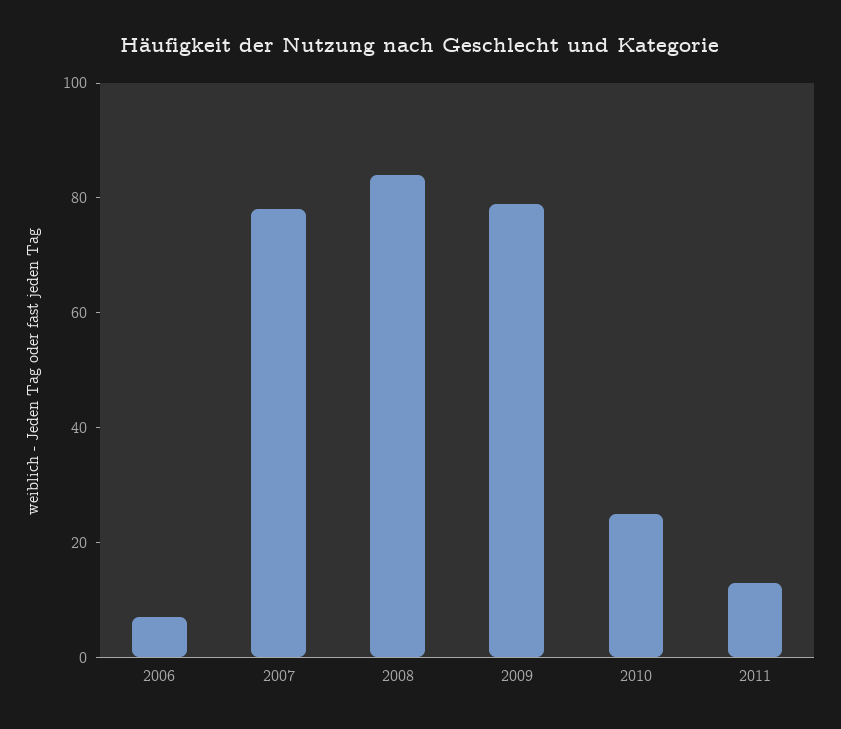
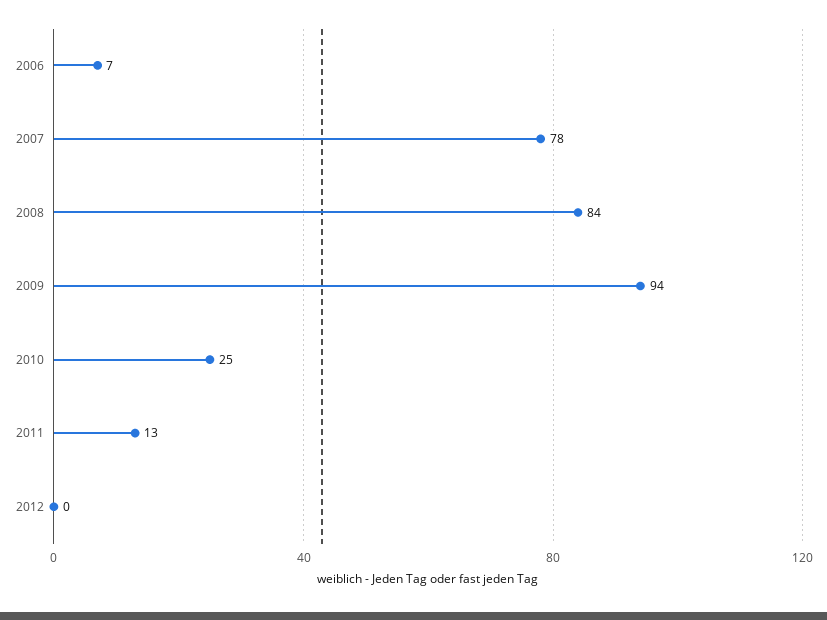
2009: 80 -> 94
2012: none -> 0

